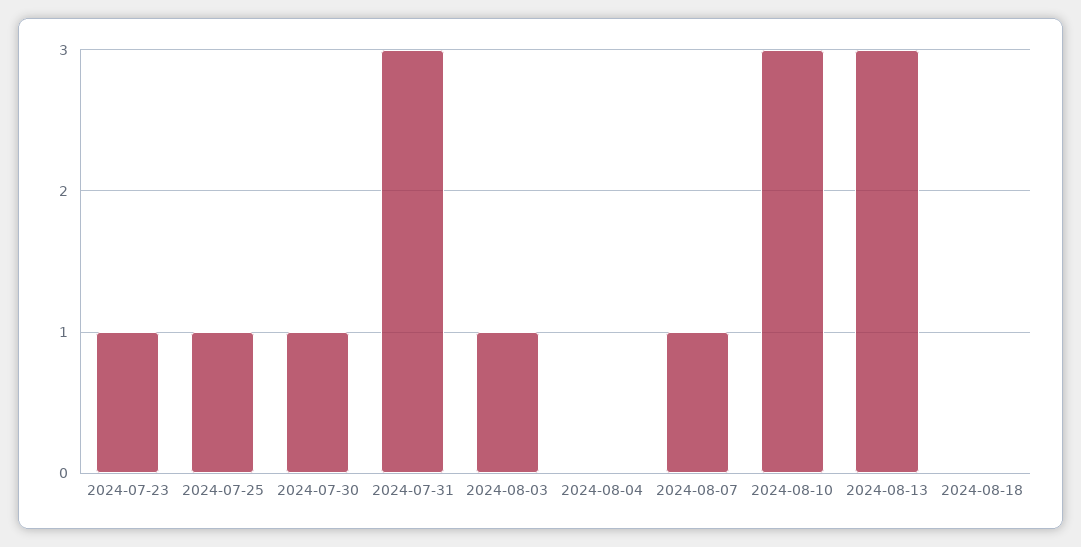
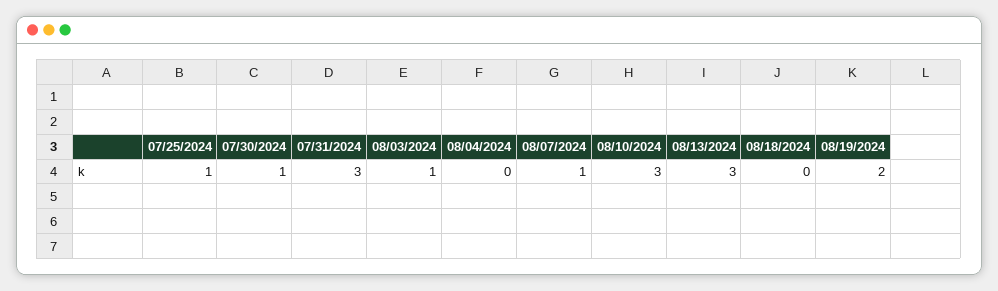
2024-07-23: 1 -> none
08/19/2024: none -> 2

